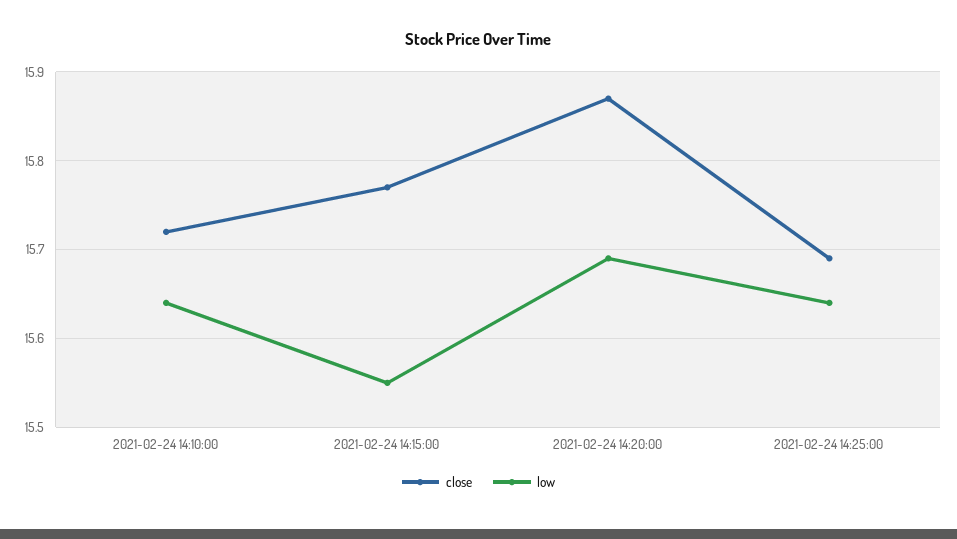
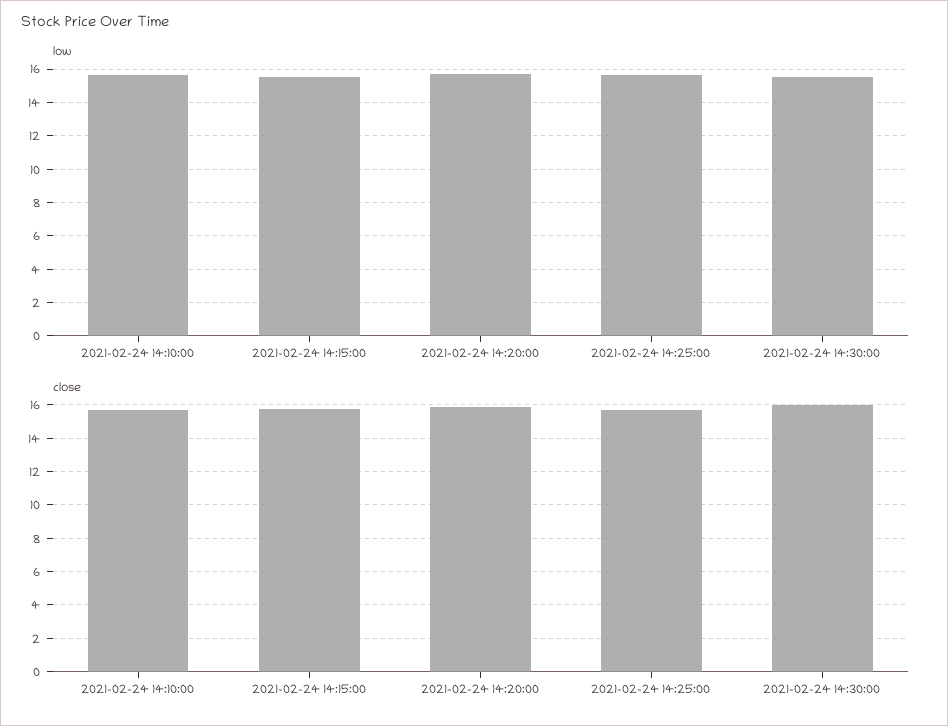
low, 2021-02-24 14:30:00: none -> 15.5
close, 2021-02-24 14:30:00: none -> 16

